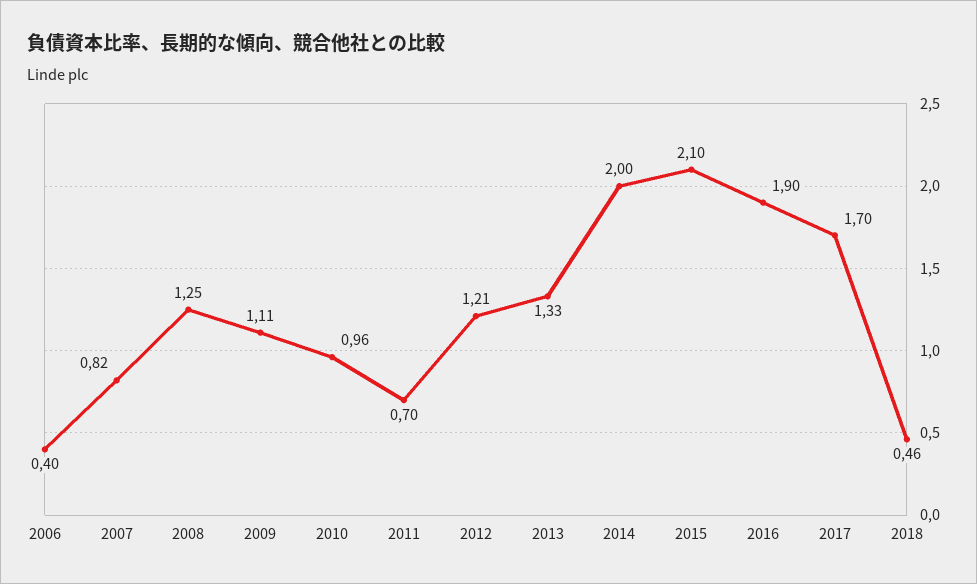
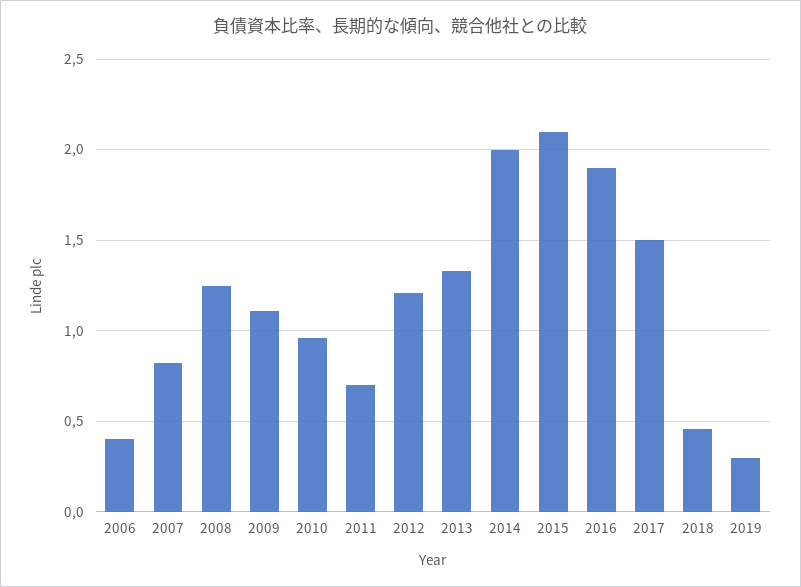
2017: 1.7 -> 1.5
2019: none -> 0.3

